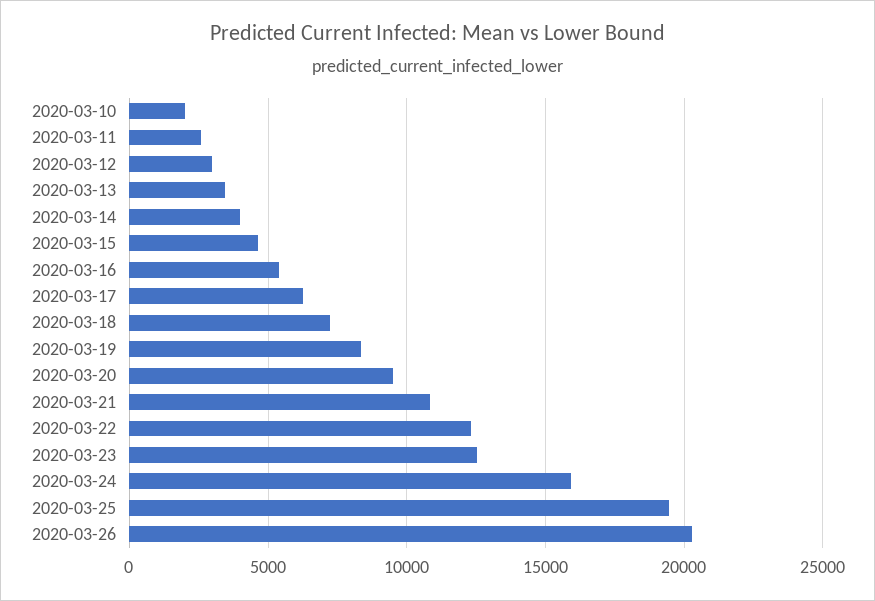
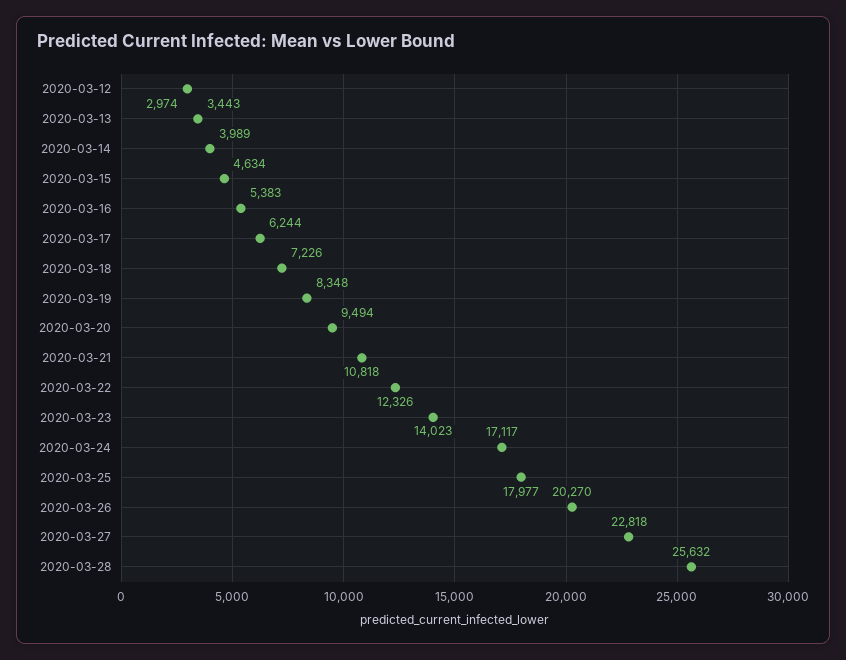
2020-03-10: 2000 -> none
2020-03-11: 2500 -> none
2020-03-23: 12500 -> 14023
2020-03-24: 16000 -> 17117
2020-03-25: 19500 -> 17977
2020-03-27: none -> 22818
2020-03-28: none -> 25632

